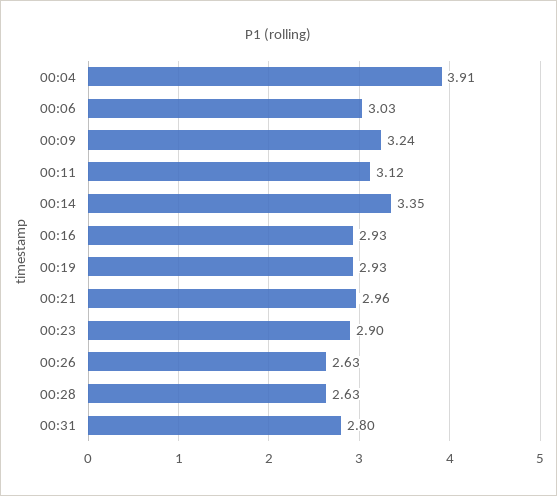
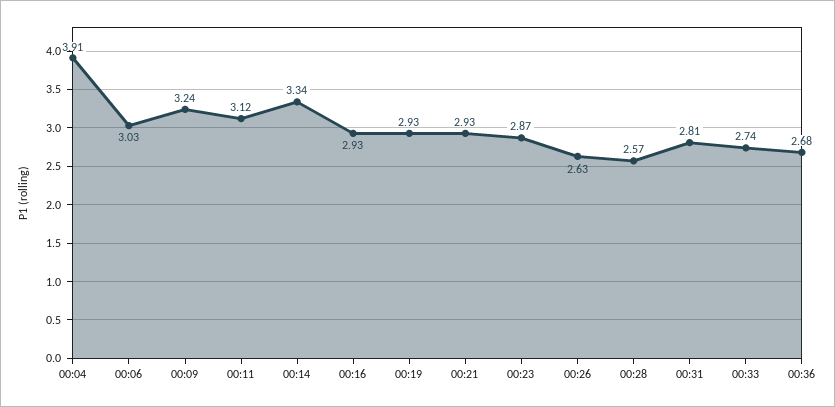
00:14: 3.35 -> 3.34
00:21: 2.96 -> 2.93
00:23: 2.9 -> 2.87
00:28: 2.63 -> 2.57
00:31: 2.8 -> 2.81
00:33: none -> 2.74
00:36: none -> 2.68

